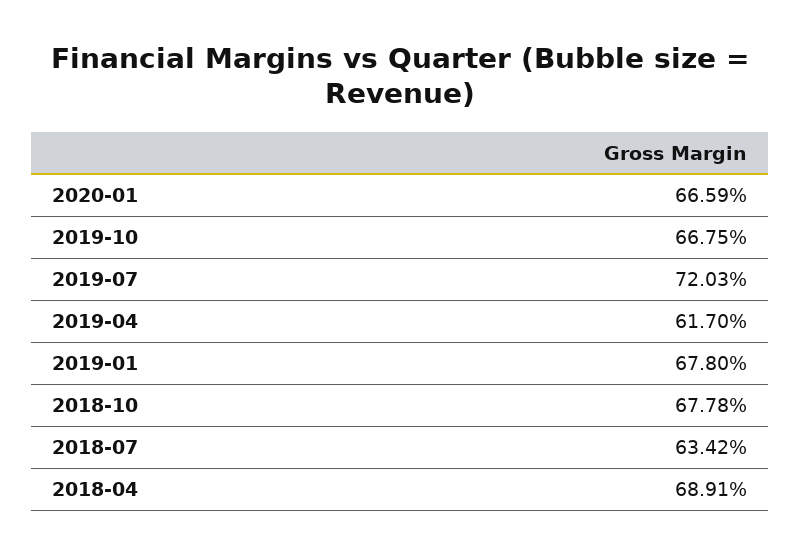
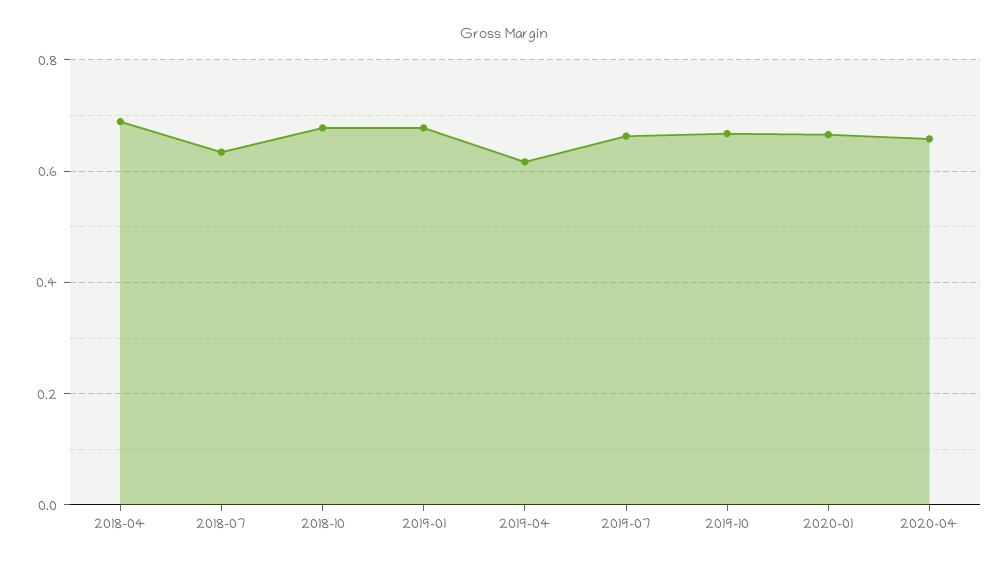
2019-07: 0.7203 -> 0.66
2020-04: none -> 0.66

